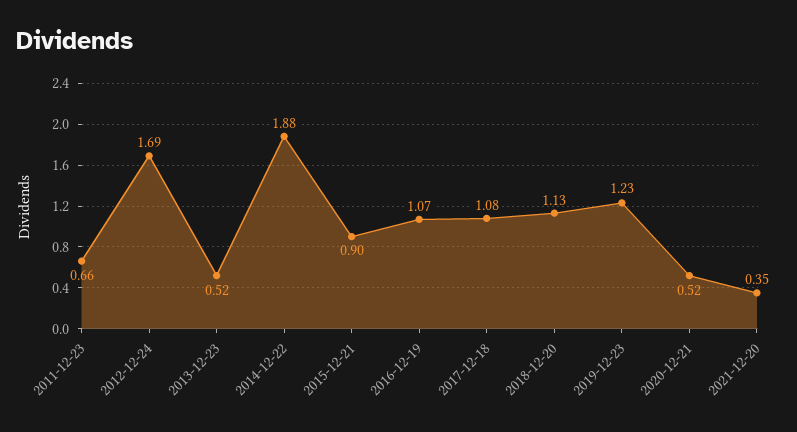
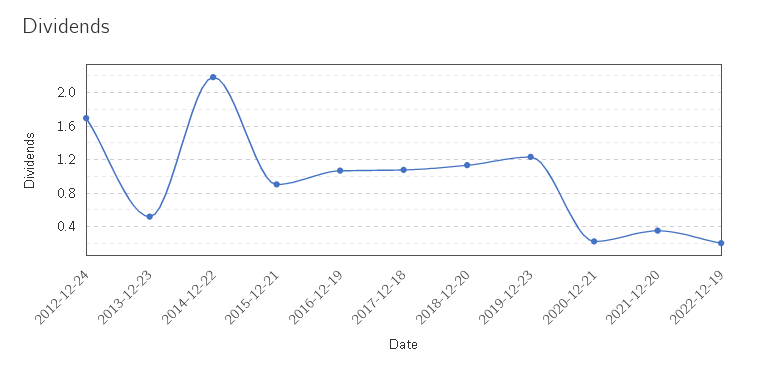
2011-12-23: 0.66 -> none
2014-12-22: 1.88 -> 2.2
2020-12-21: 0.52 -> 0.2
2022-12-19: none -> 0.2

